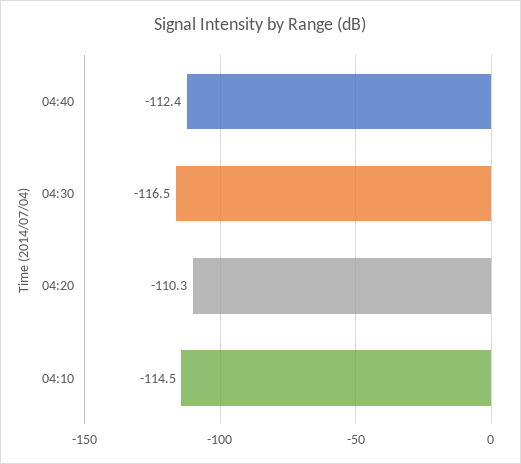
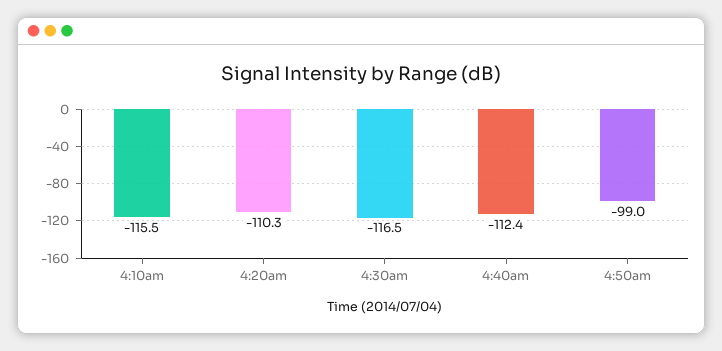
04:10: -114.5 -> -115.5
4:50am: none -> -99

